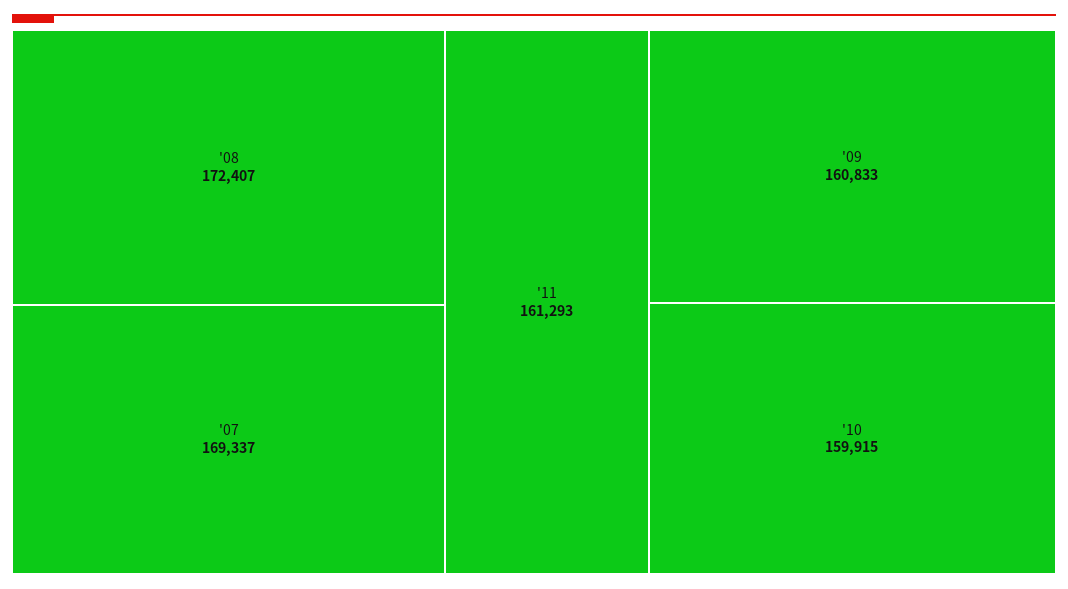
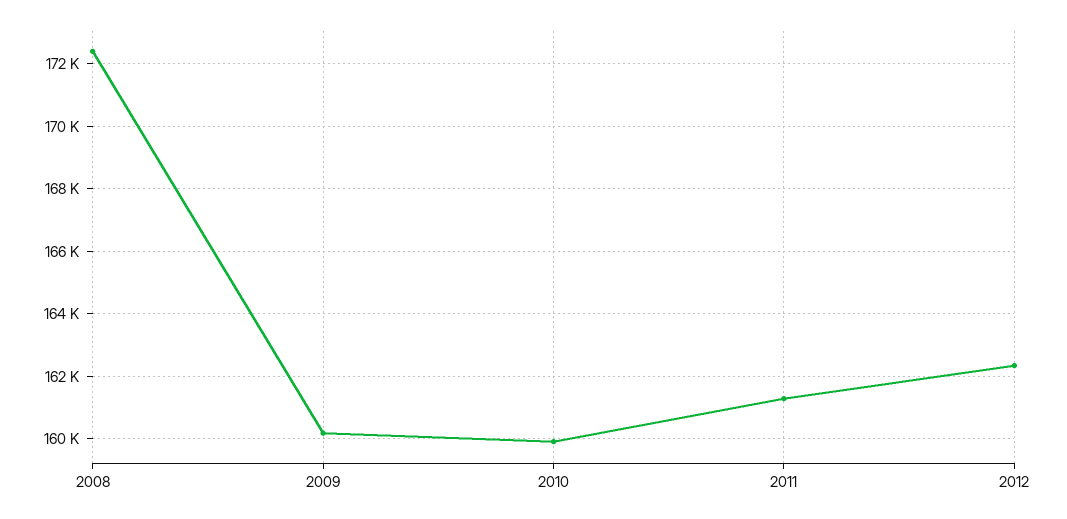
'07: 169337 -> none
'09: 160833 -> 160200
2012: none -> 162400

